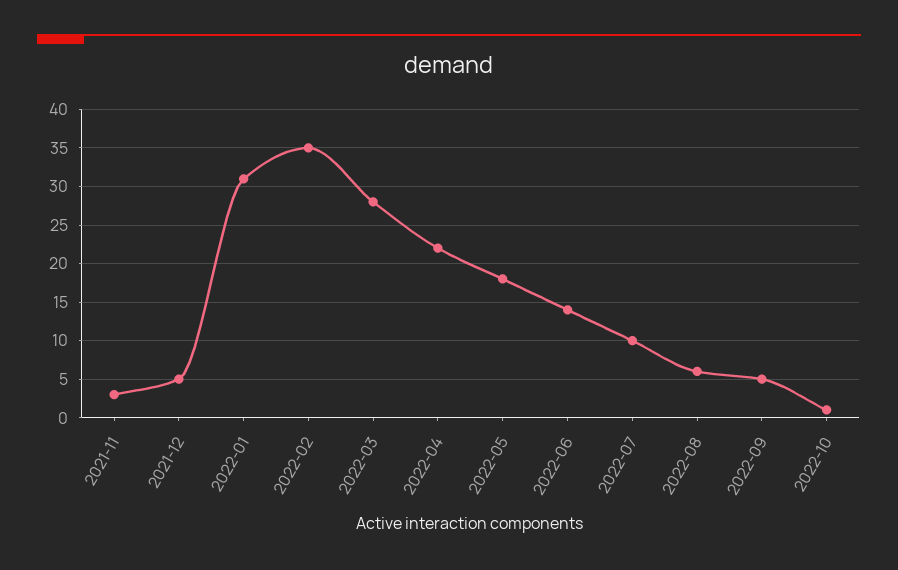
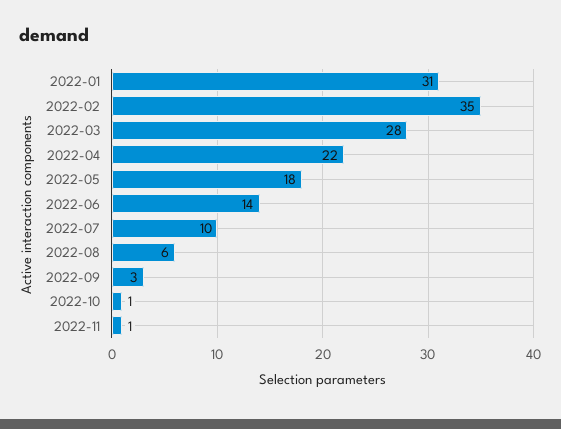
2021-11: 3 -> none
2021-12: 5 -> none
2022-09: 5 -> 3
2022-11: none -> 1

